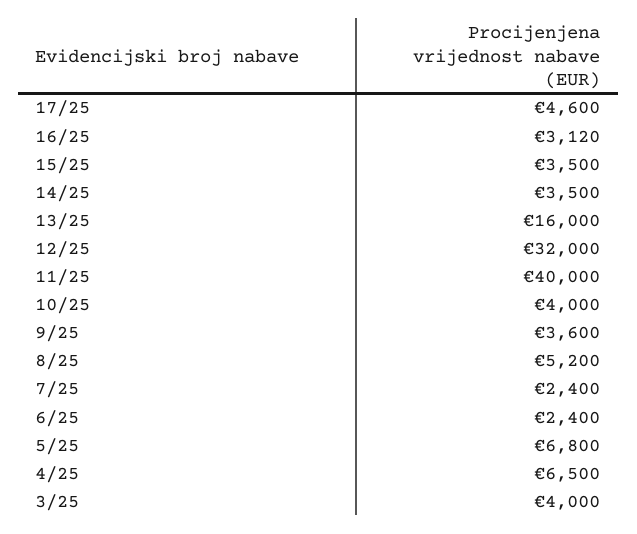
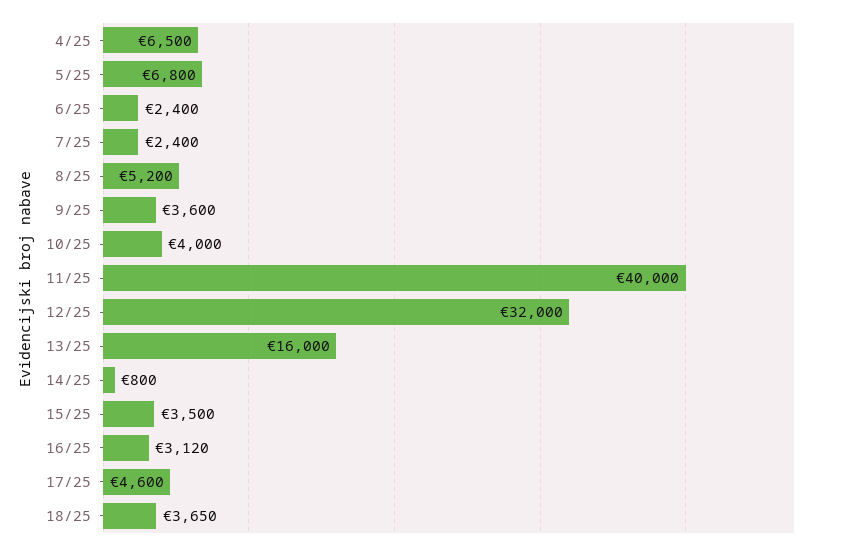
14/25: 3500 -> 800
3/25: 4000 -> none
18/25: none -> 3650

